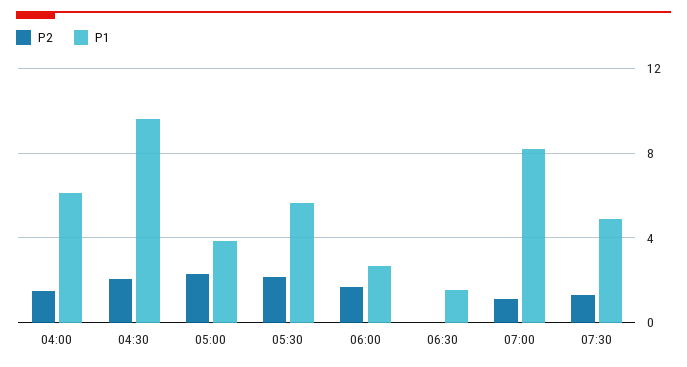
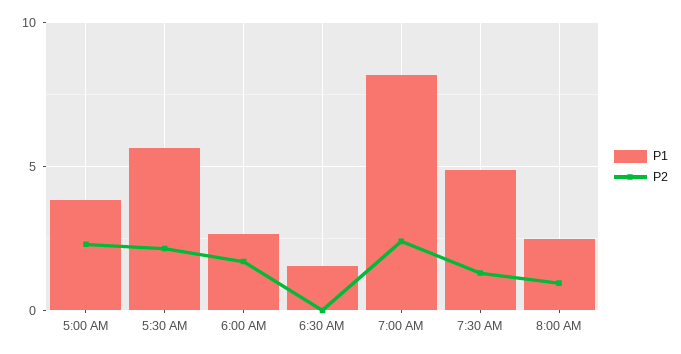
P2, 04:00: 1.5 -> none
P1, 04:00: 6 -> none
P2, 04:30: 2 -> none
P1, 04:30: 9.5 -> none
P2, 07:00: 1 -> 2.5
P1, 8:00 AM: none -> 2.5
P2, 8:00 AM: none -> 1

